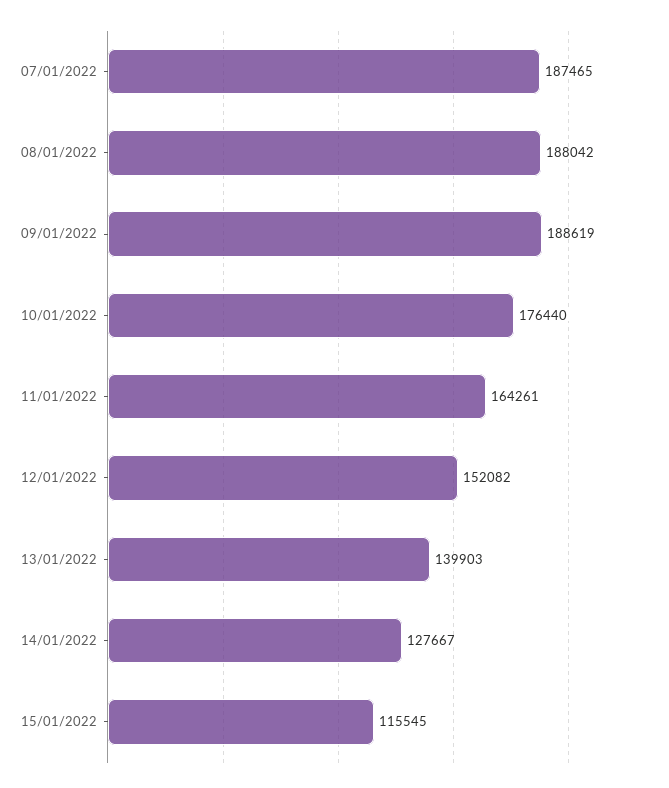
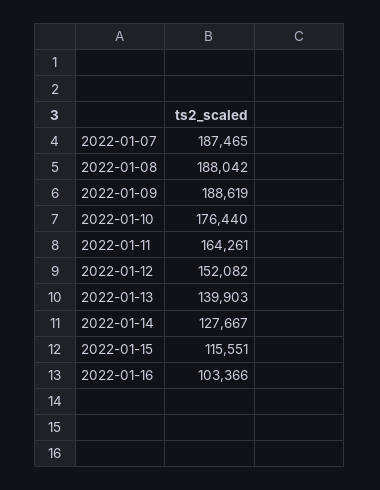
15/01/2022: 115545 -> 115551
2022-01-16: none -> 103366

